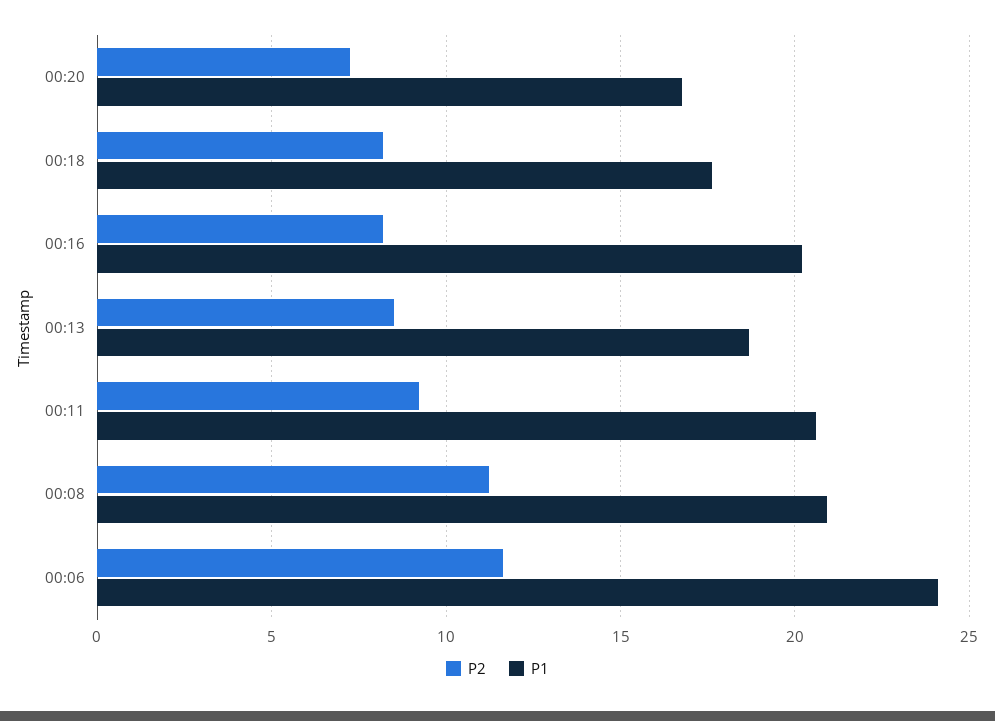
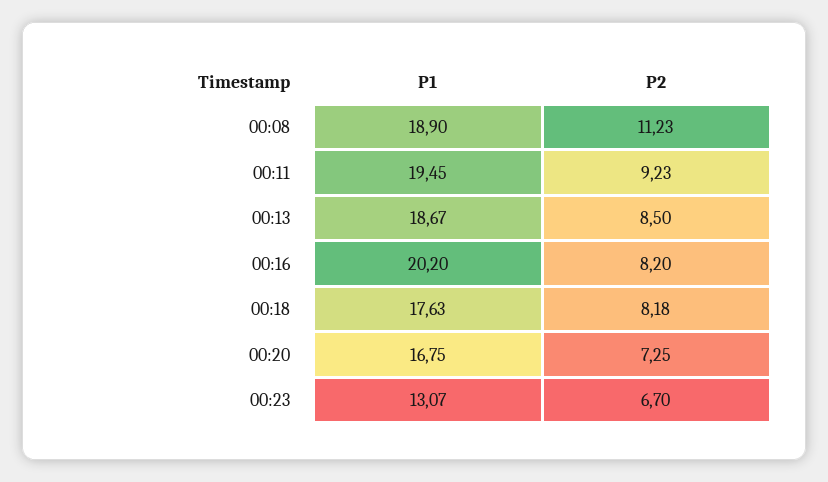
P1, 00:11: 20.5 -> 19.45
P1, 00:08: 21 -> 18.9
P2, 00:06: 11.5 -> none
P1, 00:06: 24 -> none
P1, 00:23: none -> 13.07
P2, 00:23: none -> 6.7

